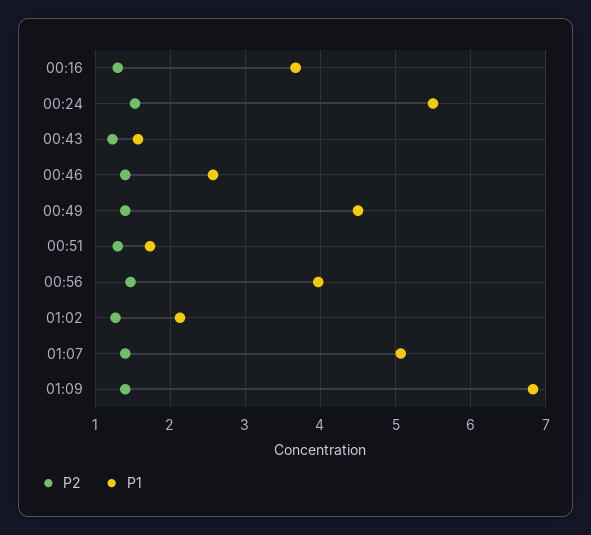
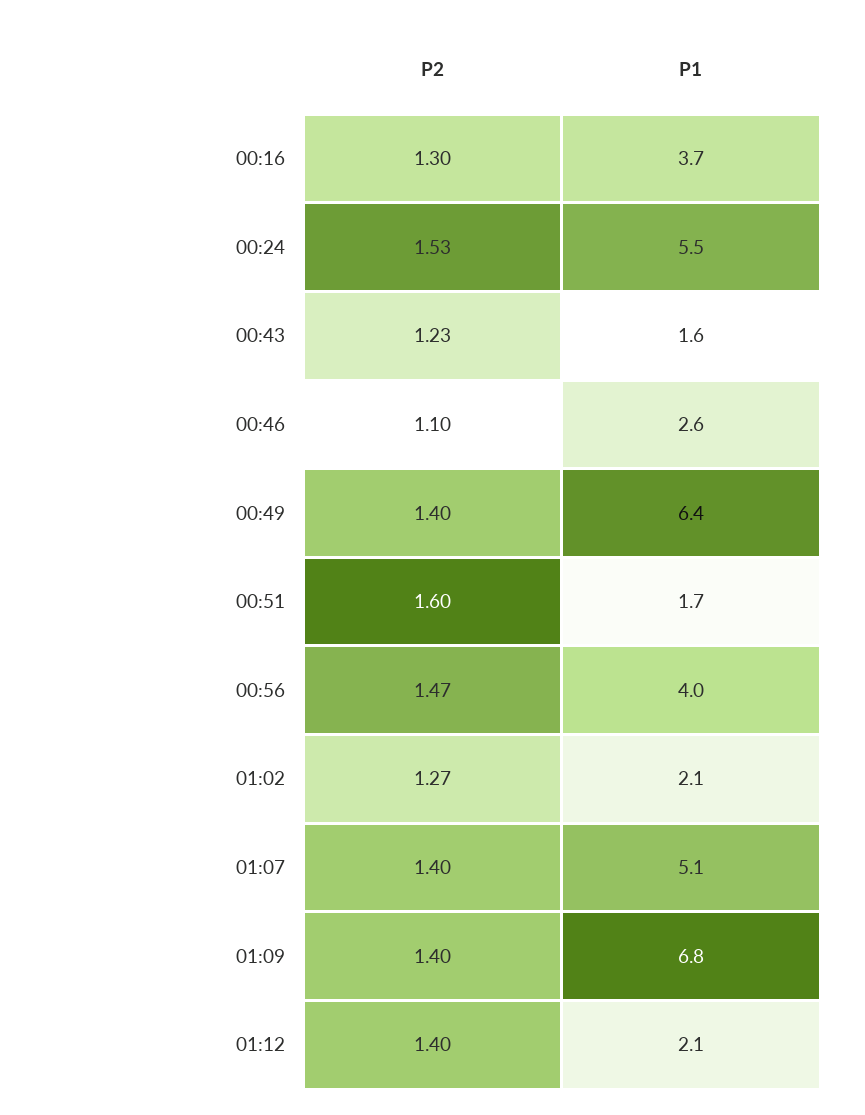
P2, 00:46: 1.4 -> 1.1
P1, 00:49: 4.5 -> 6.4
P2, 00:51: 1.3 -> 1.6
P2, 01:12: none -> 1.4
P1, 01:12: none -> 2.1

